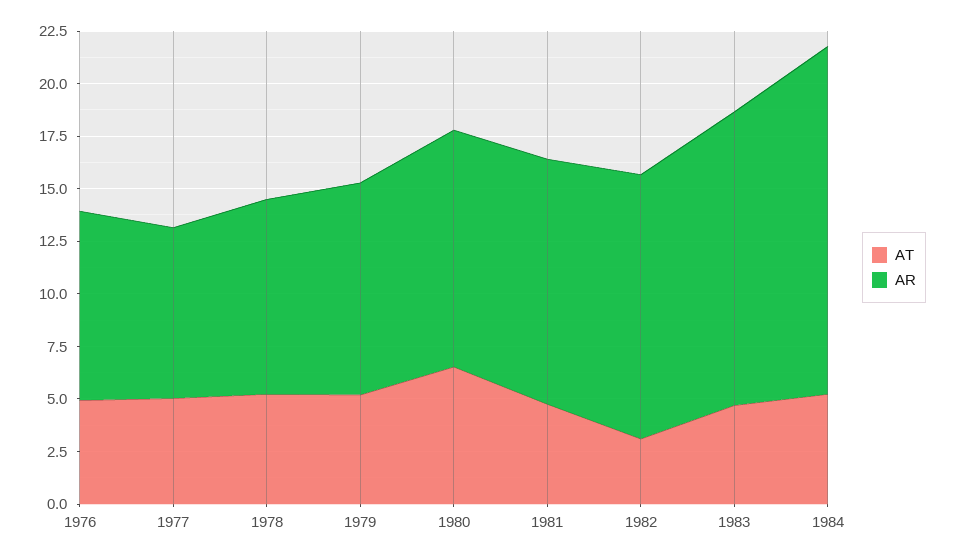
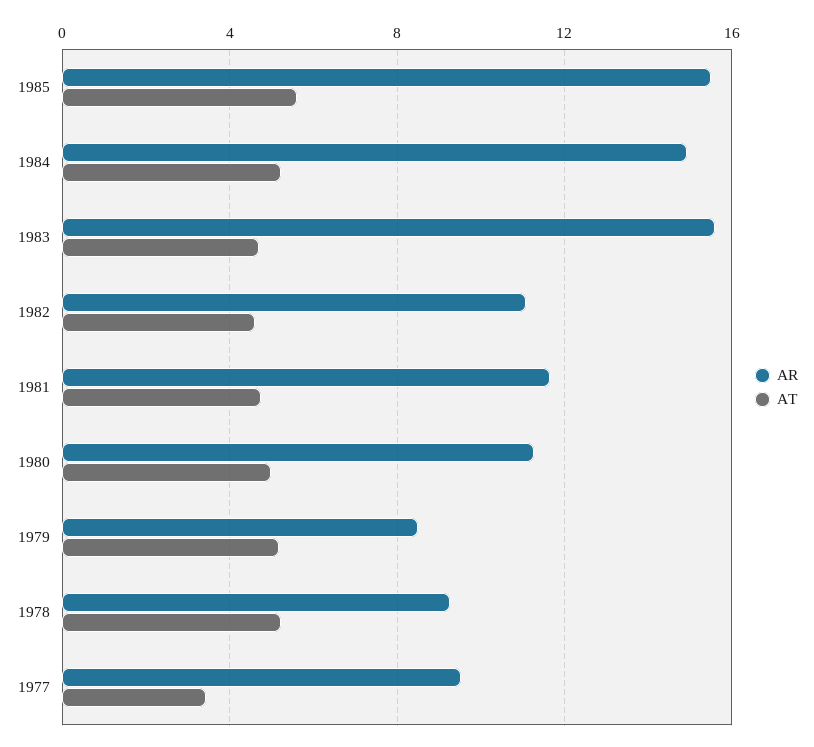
AT, 1976: 5 -> none
AR, 1976: 9 -> none
AT, 1977: 5 -> 3.5
AR, 1977: 8 -> 9.5
AR, 1979: 10 -> 8.5
AT, 1980: 6.5 -> 5
AT, 1982: 3 -> 4.5
AR, 1982: 12.5 -> 11
AR, 1983: 14 -> 15.5
AR, 1984: 16.5 -> 15
AR, 1985: none -> 15.5
AT, 1985: none -> 5.5

